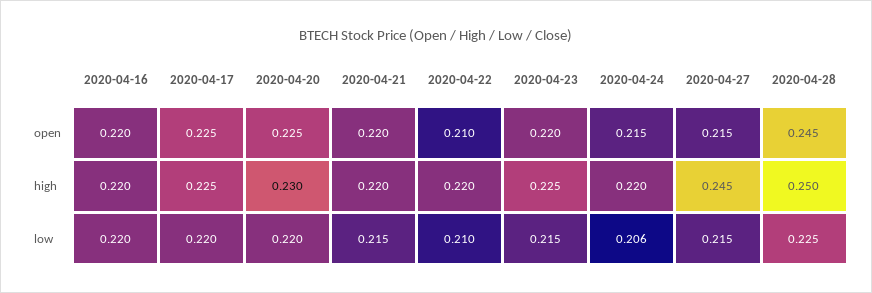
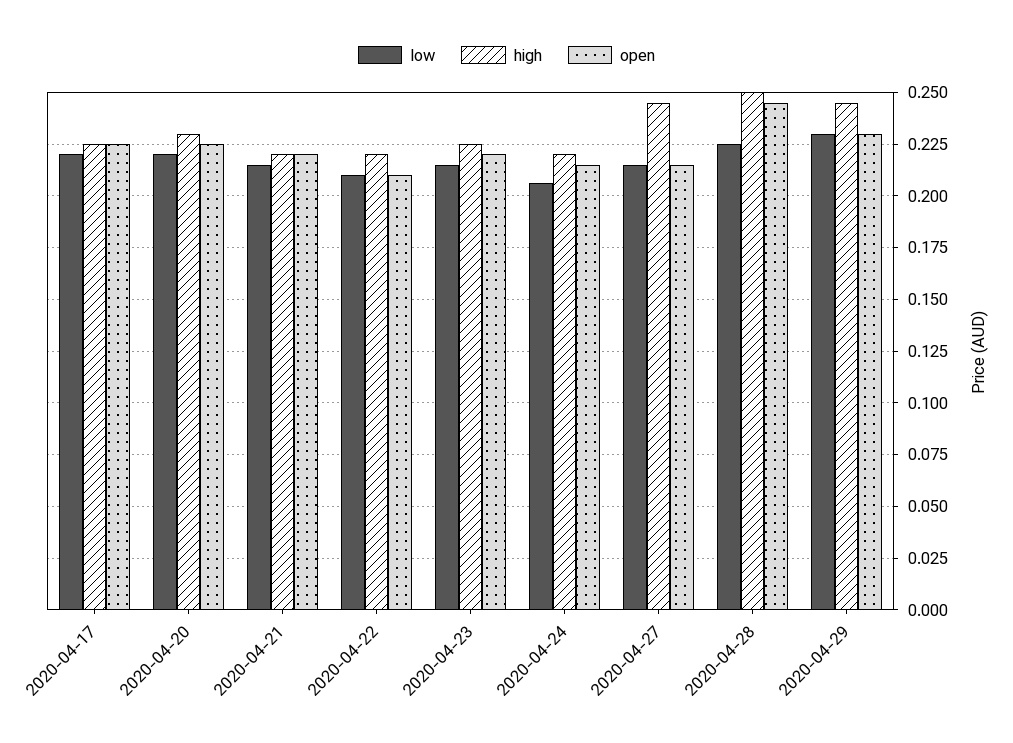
open, 2020-04-16: 0.22 -> none
high, 2020-04-16: 0.22 -> none
low, 2020-04-16: 0.22 -> none
low, 2020-04-29: none -> 0.23
high, 2020-04-29: none -> 0.245
open, 2020-04-29: none -> 0.23

